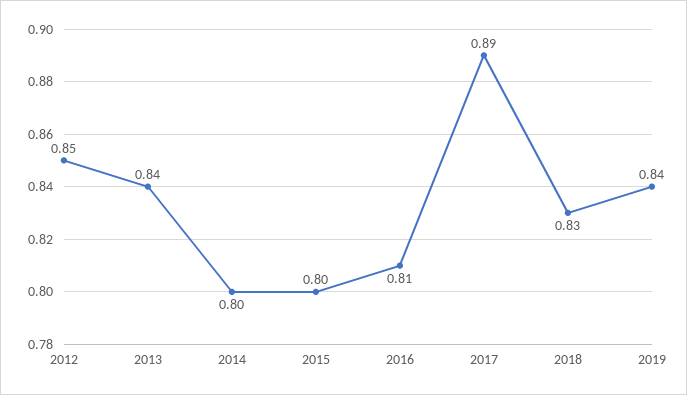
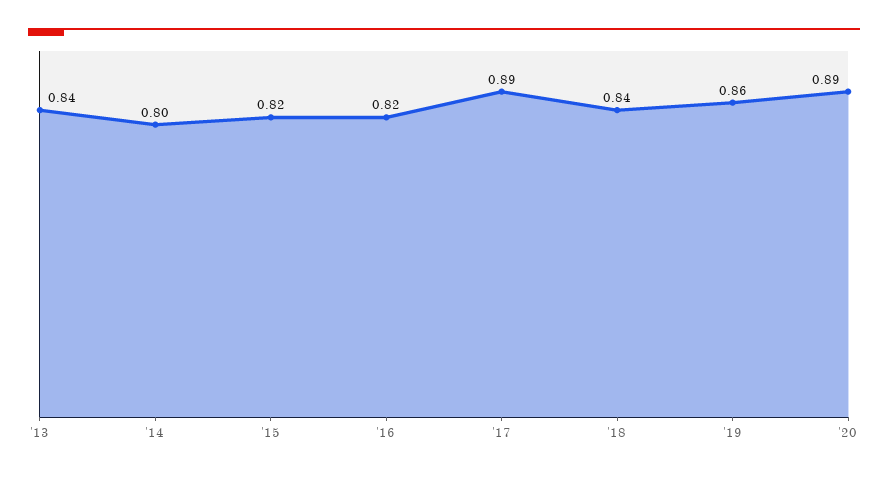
2012: 0.85 -> none
2015: 0.8 -> 0.82
2016: 0.81 -> 0.82
2018: 0.83 -> 0.84
2019: 0.84 -> 0.86
'20: none -> 0.89

